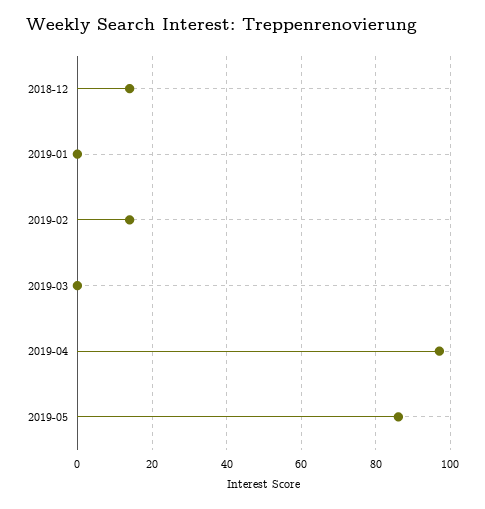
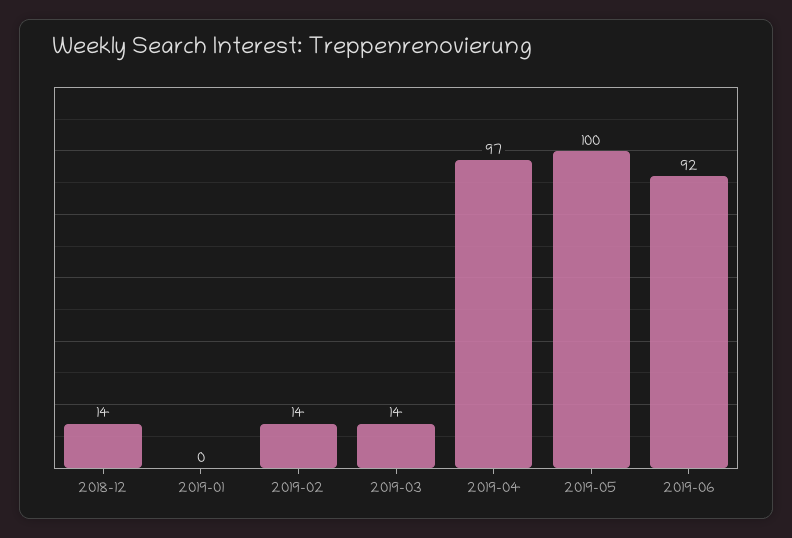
2019-03: 0 -> 14
2019-05: 85 -> 100
2019-06: none -> 92

